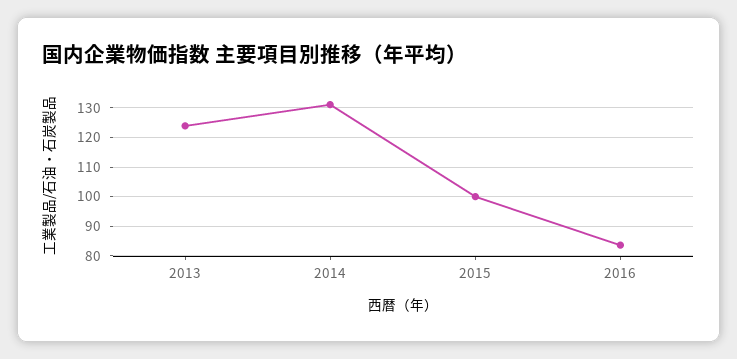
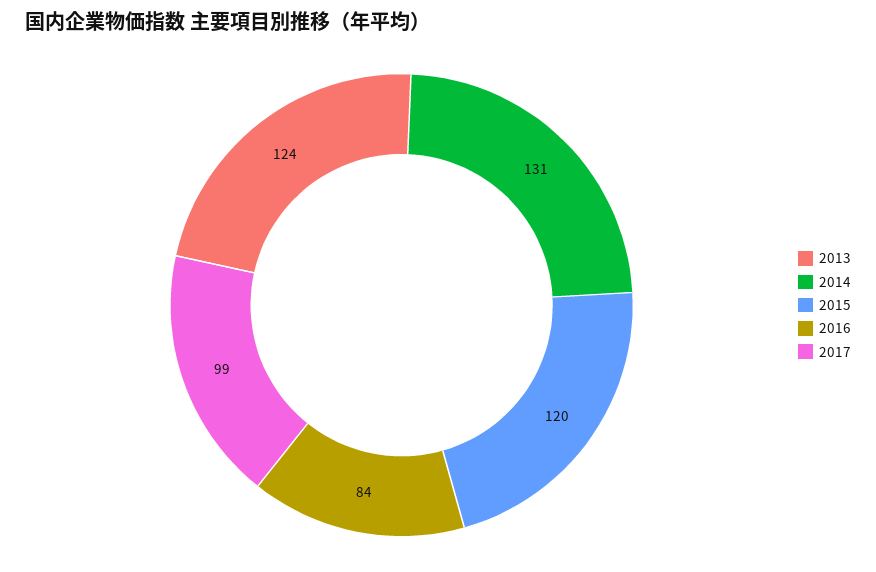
2015: 100 -> 120
2017: none -> 99

